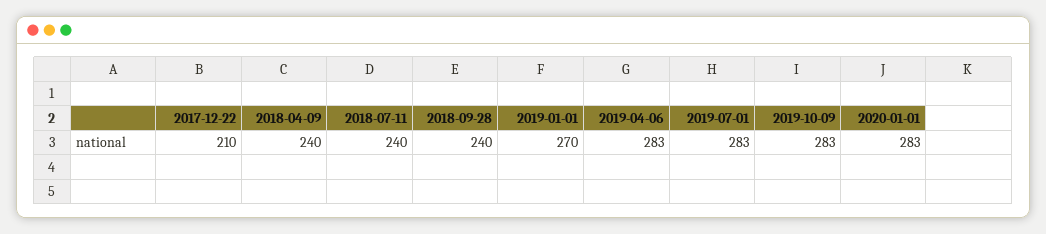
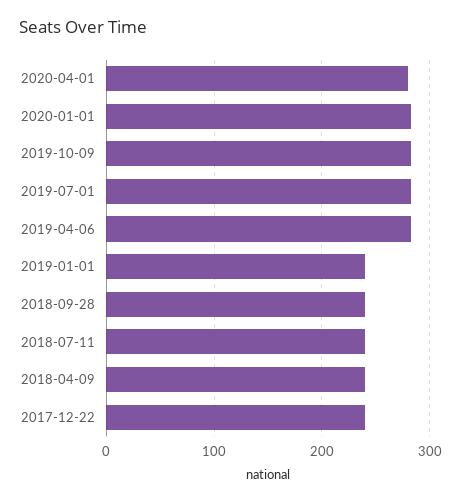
2017-12-22: 210 -> 240
2019-01-01: 270 -> 240
2020-04-01: none -> 280

